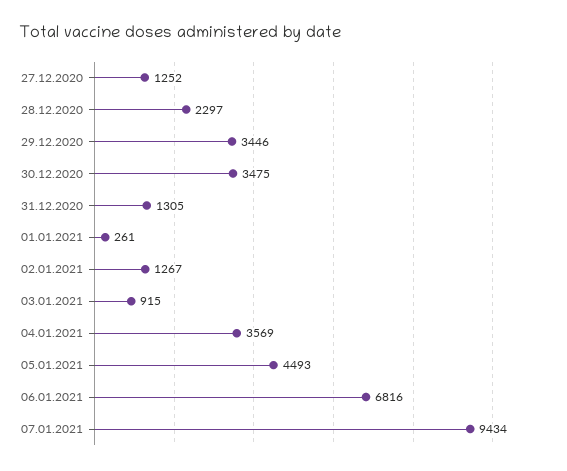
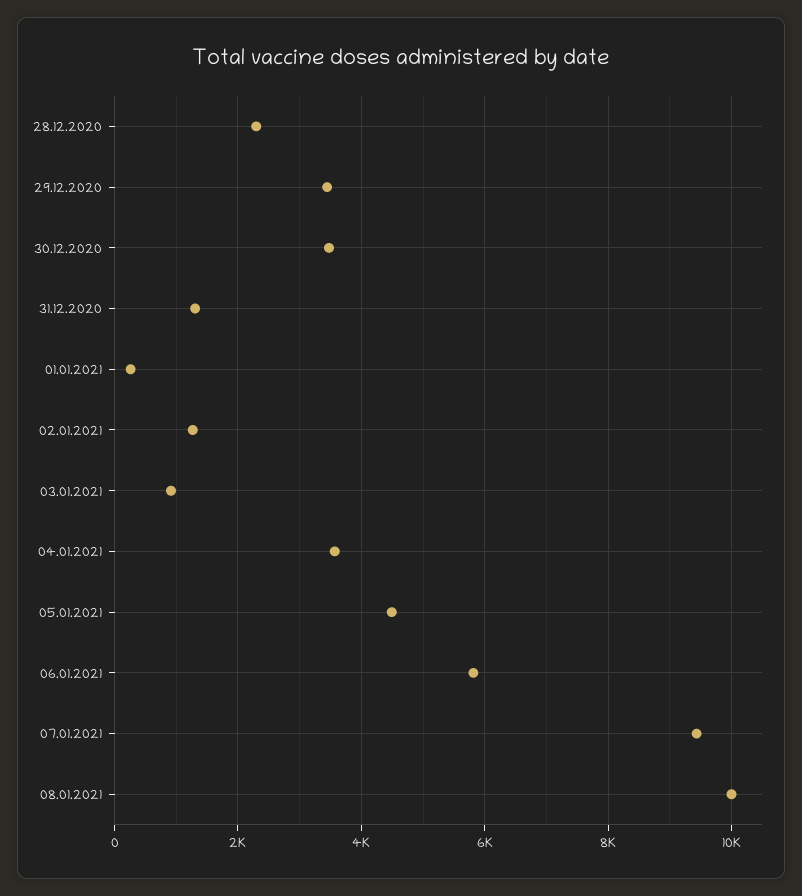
27.12.2020: 1252 -> none
06.01.2021: 6816 -> 5800
08.01.2021: none -> 10000

